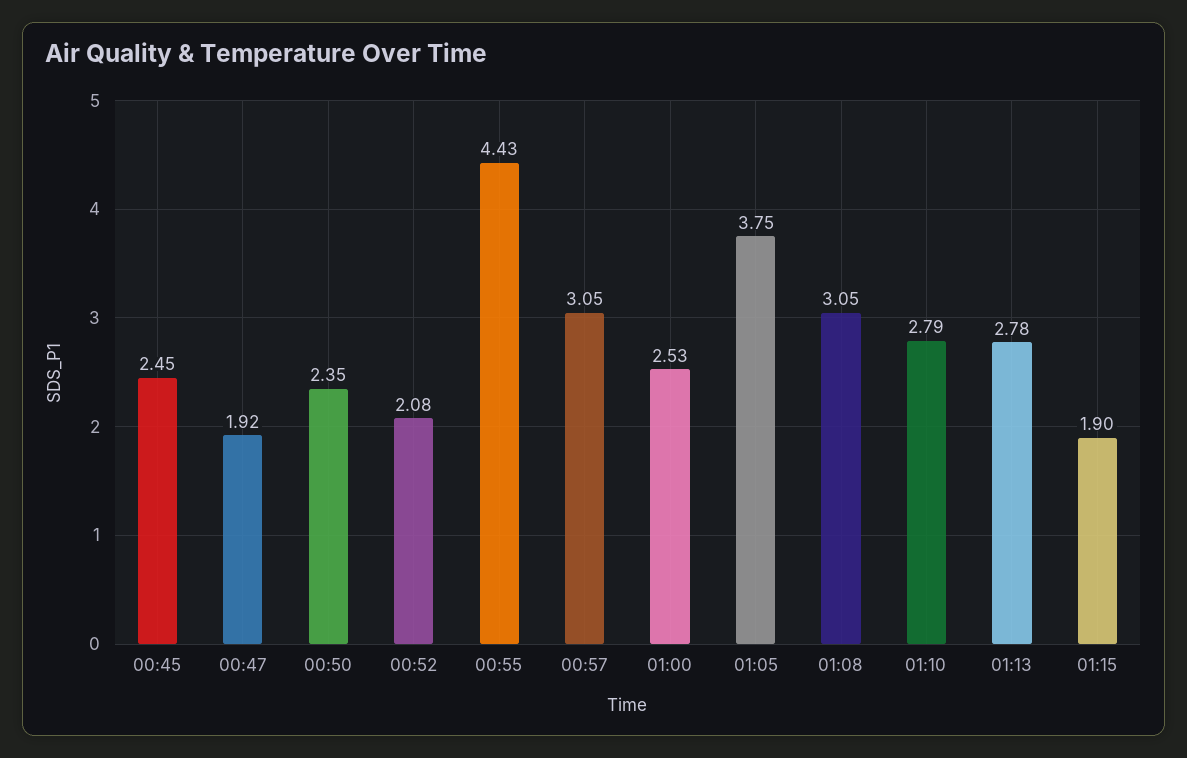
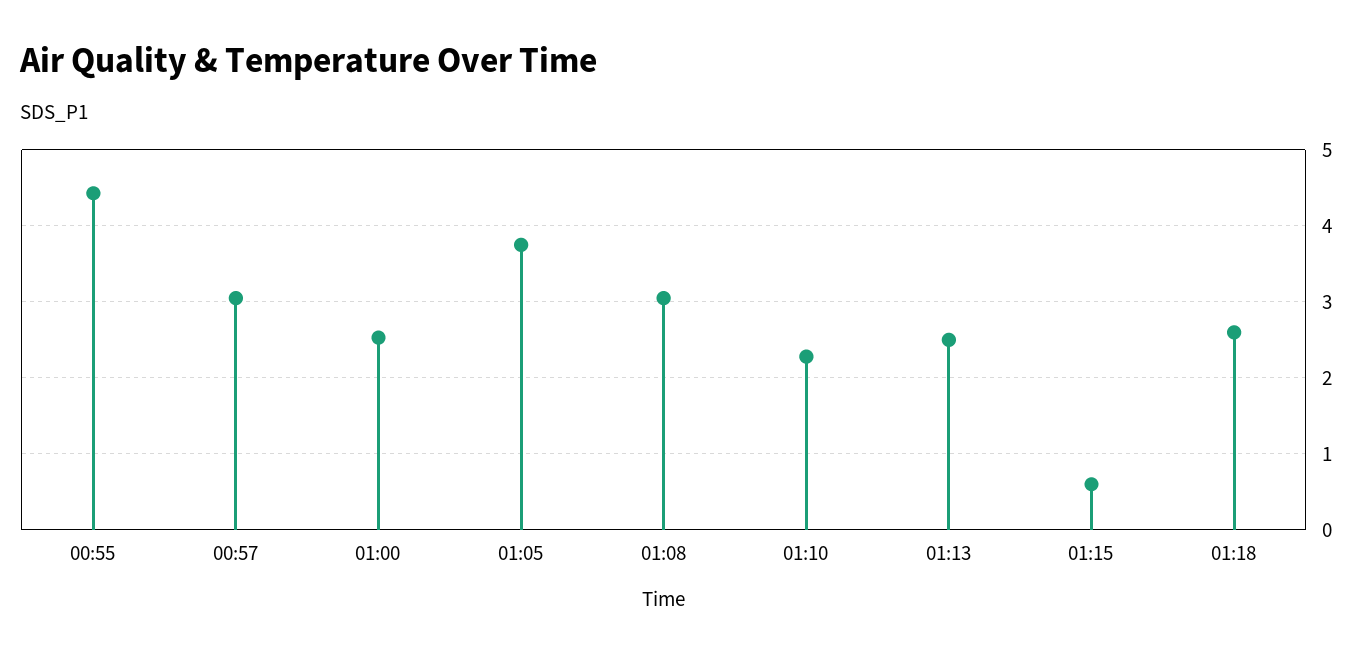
00:45: 2.45 -> none
00:47: 1.92 -> none
00:50: 2.35 -> none
00:52: 2.08 -> none
01:10: 2.79 -> 2.3
01:13: 2.78 -> 2.5
01:15: 1.9 -> 0.6
01:18: none -> 2.6

